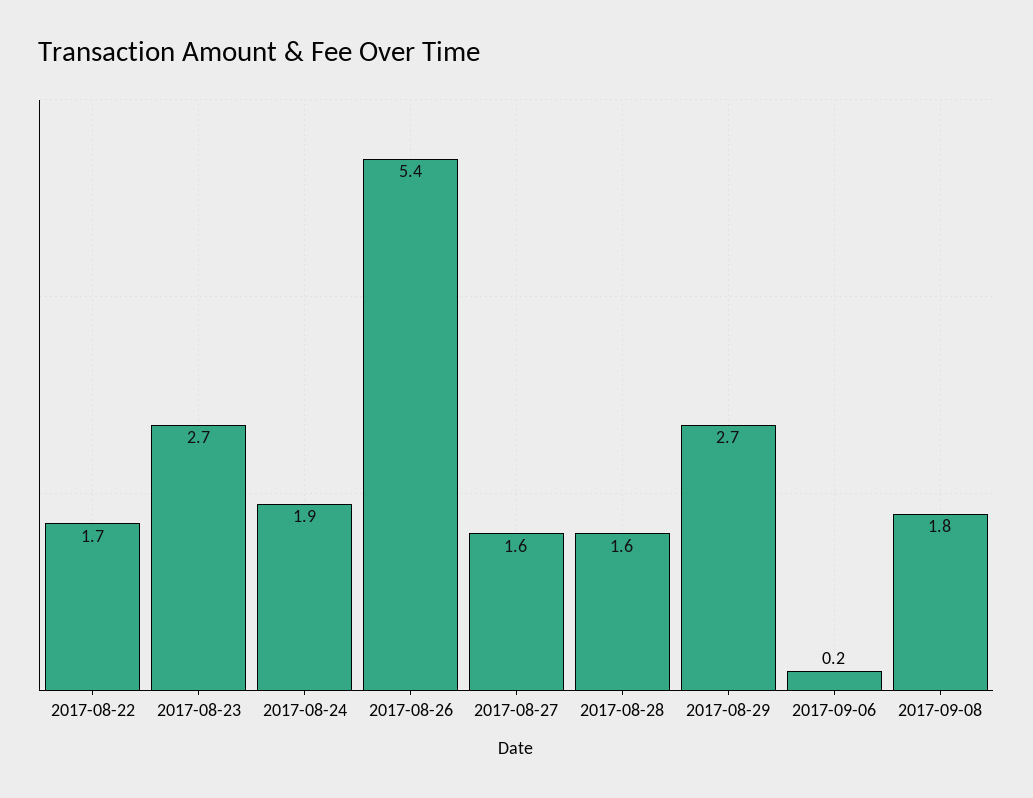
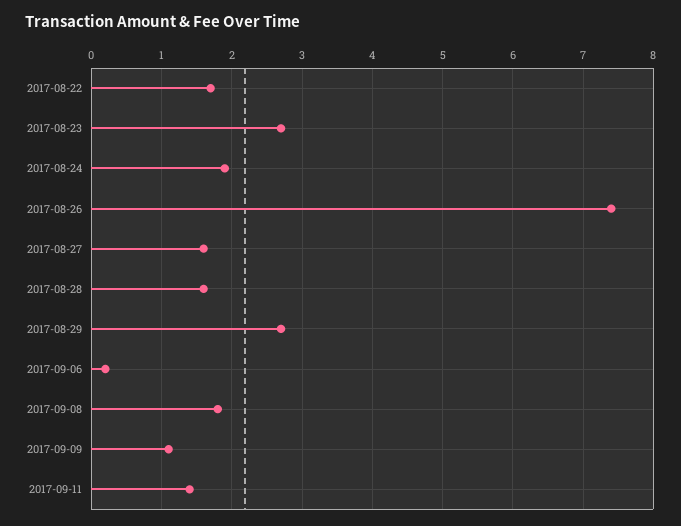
2017-08-26: 5.4 -> 7.4
2017-09-09: none -> 1.1
2017-09-11: none -> 1.4

